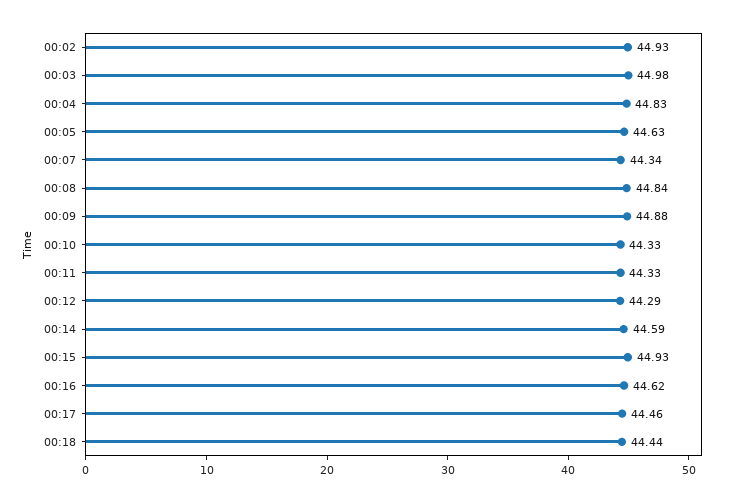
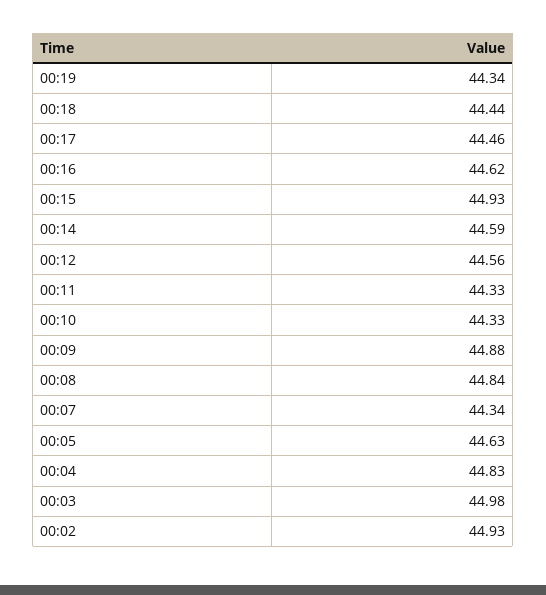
00:12: 44.29 -> 44.56
00:19: none -> 44.34

